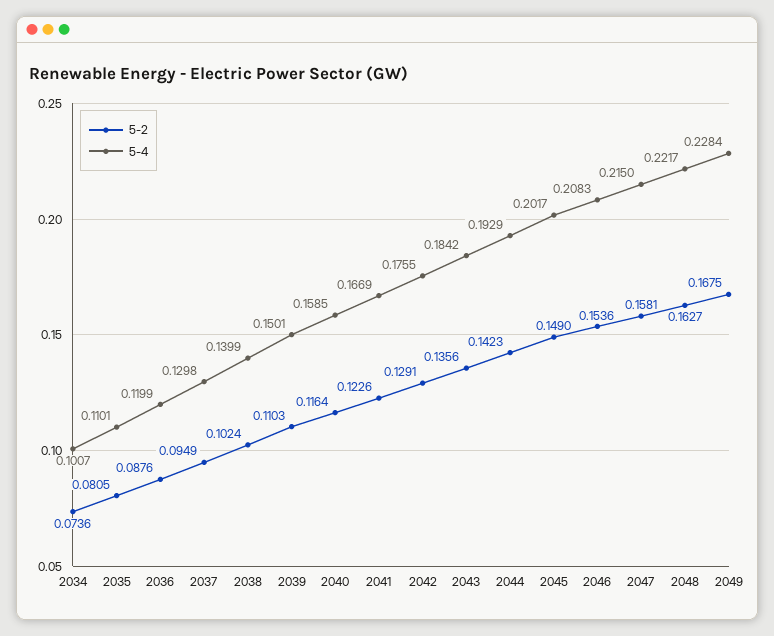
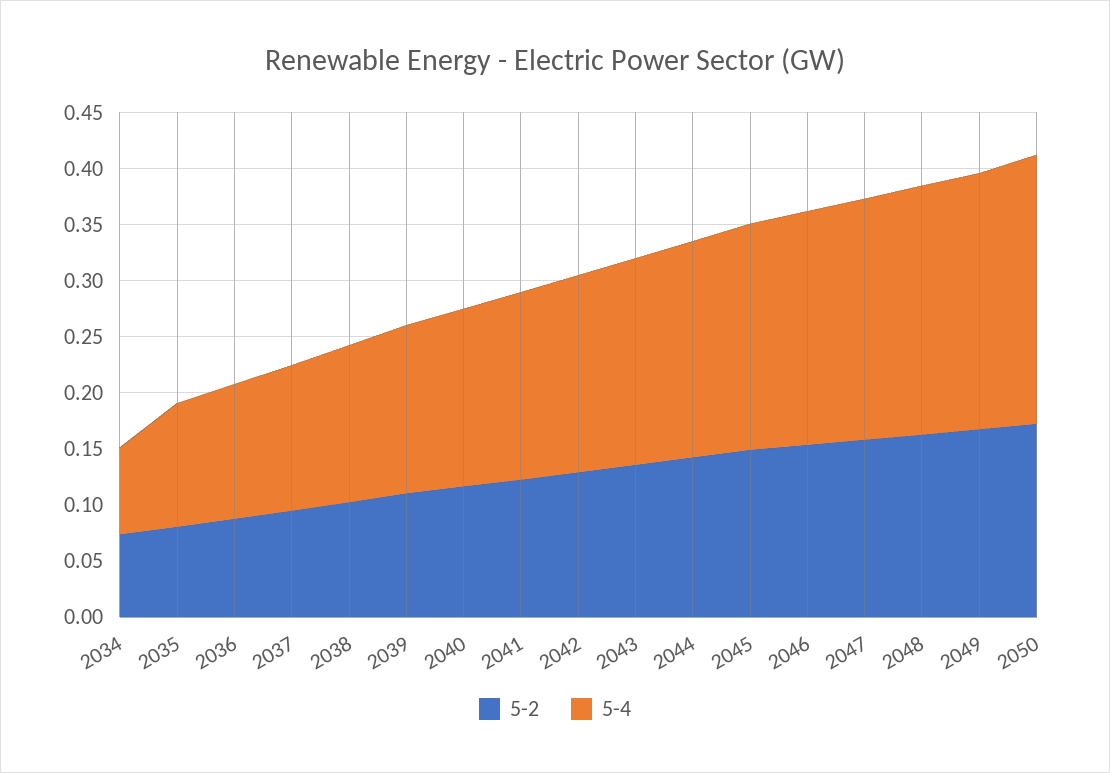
5-4, 2034: 0.1007 -> 0.08
5-2, 2050: none -> 0.17
5-4, 2050: none -> 0.24

